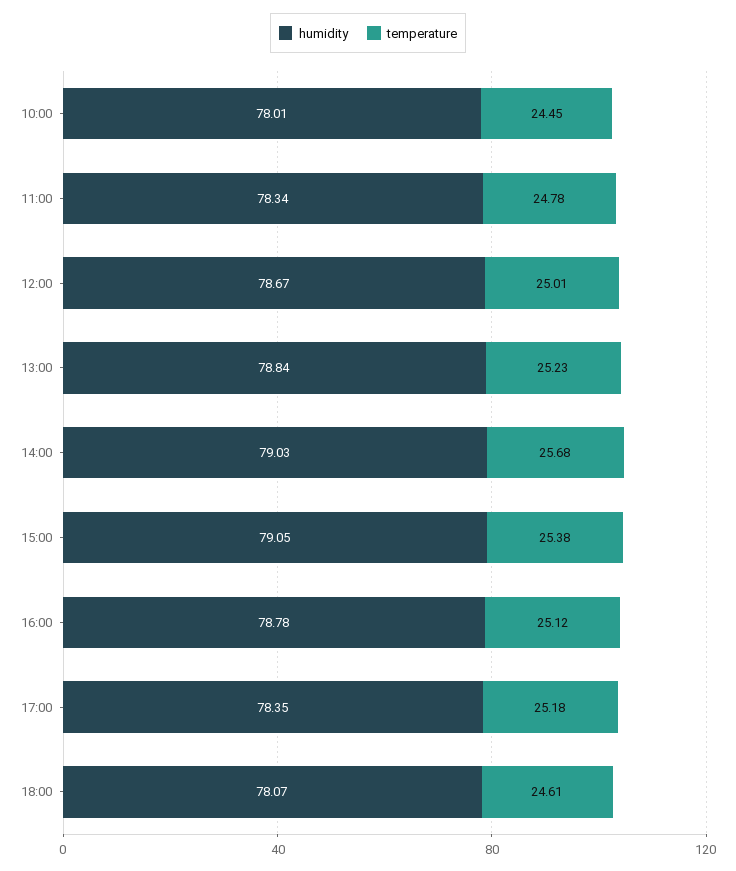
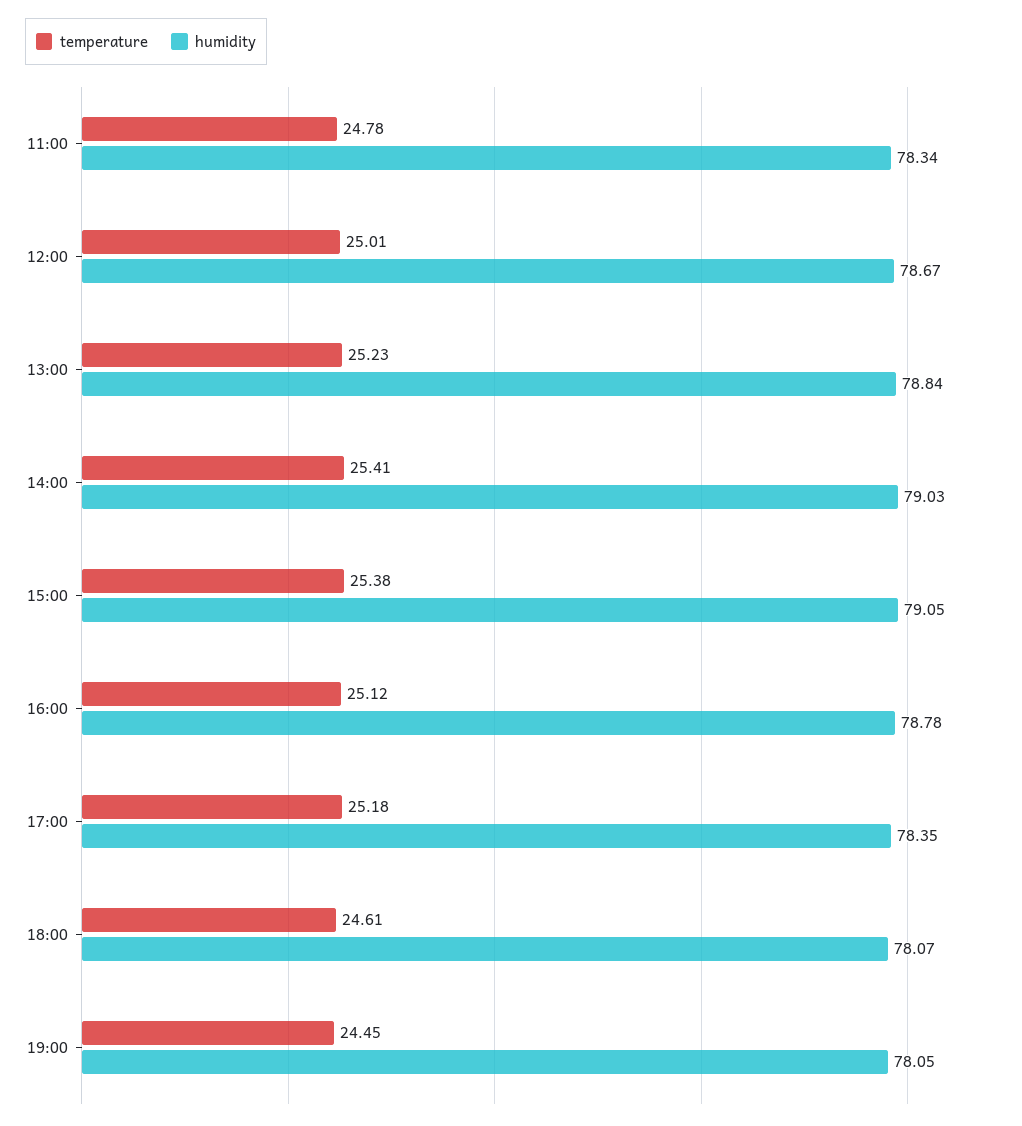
humidity, 10:00: 78.01 -> none
temperature, 10:00: 24.45 -> none
temperature, 14:00: 25.68 -> 25.41
temperature, 19:00: none -> 24.45
humidity, 19:00: none -> 78.05

